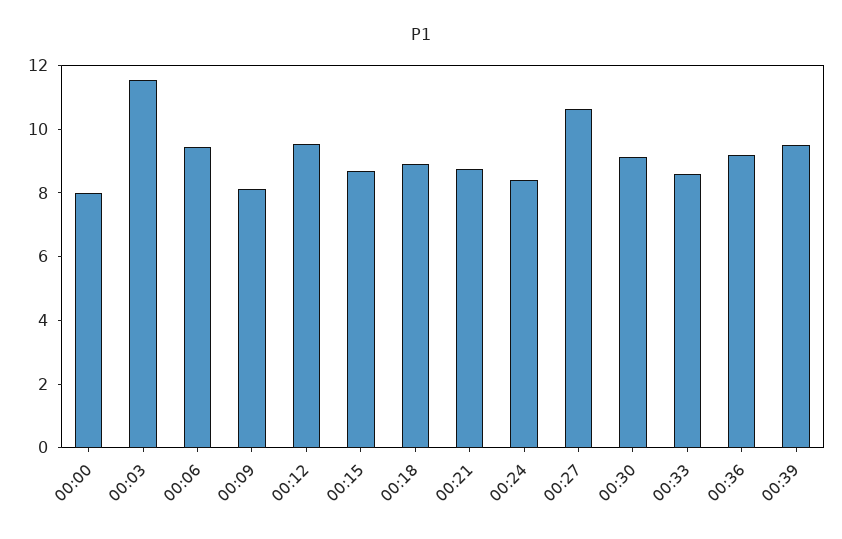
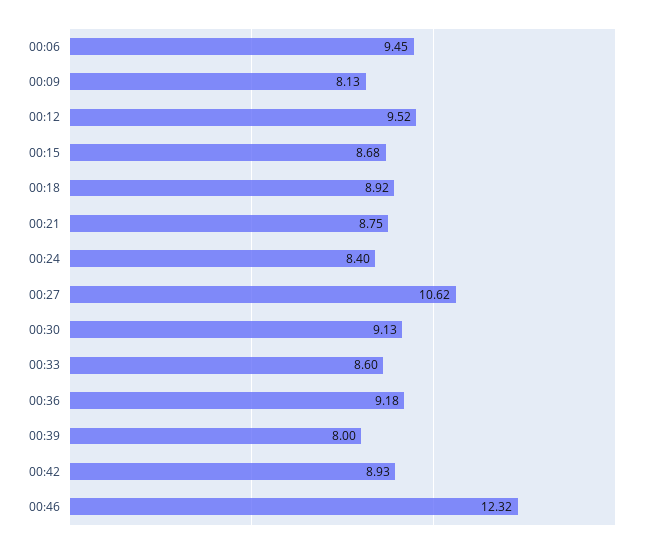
00:00: 8 -> none
00:03: 11.5 -> none
00:39: 9.5 -> 8
00:42: none -> 8.93
00:46: none -> 12.32

